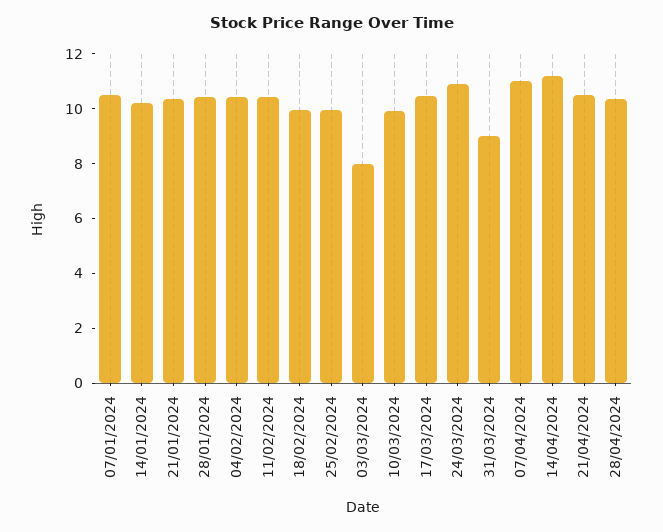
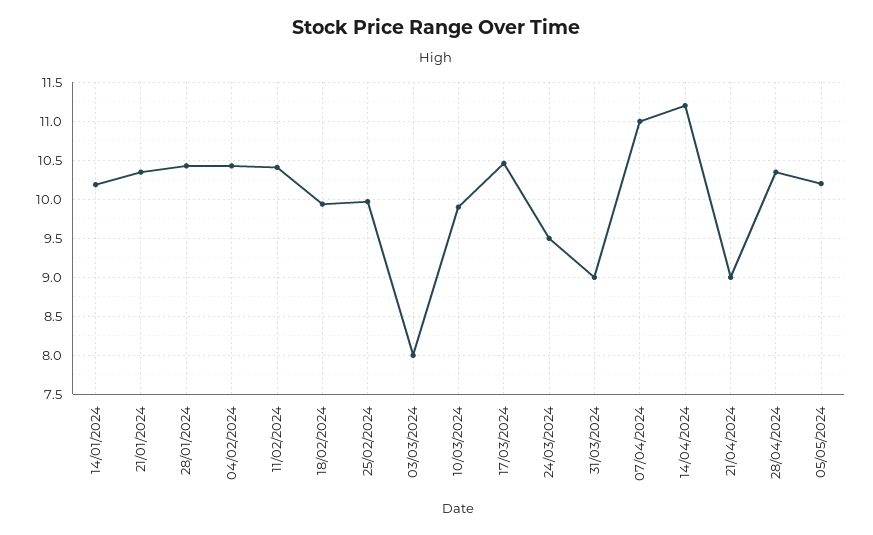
07/01/2024: 10.5 -> none
24/03/2024: 11 -> 9.5
21/04/2024: 10.5 -> 9
05/05/2024: none -> 10.2

